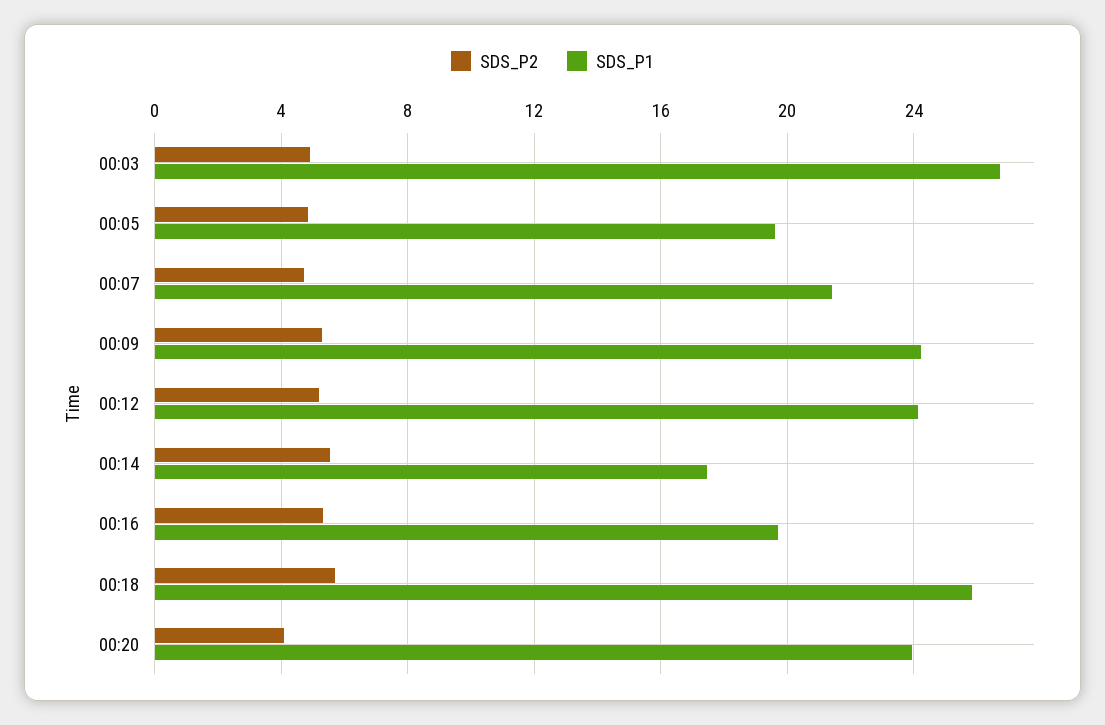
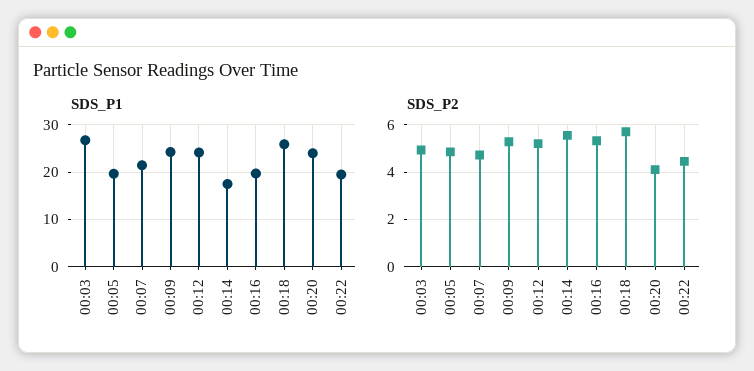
SDS_P1, 00:22: none -> 20
SDS_P2, 00:22: none -> 4.5

